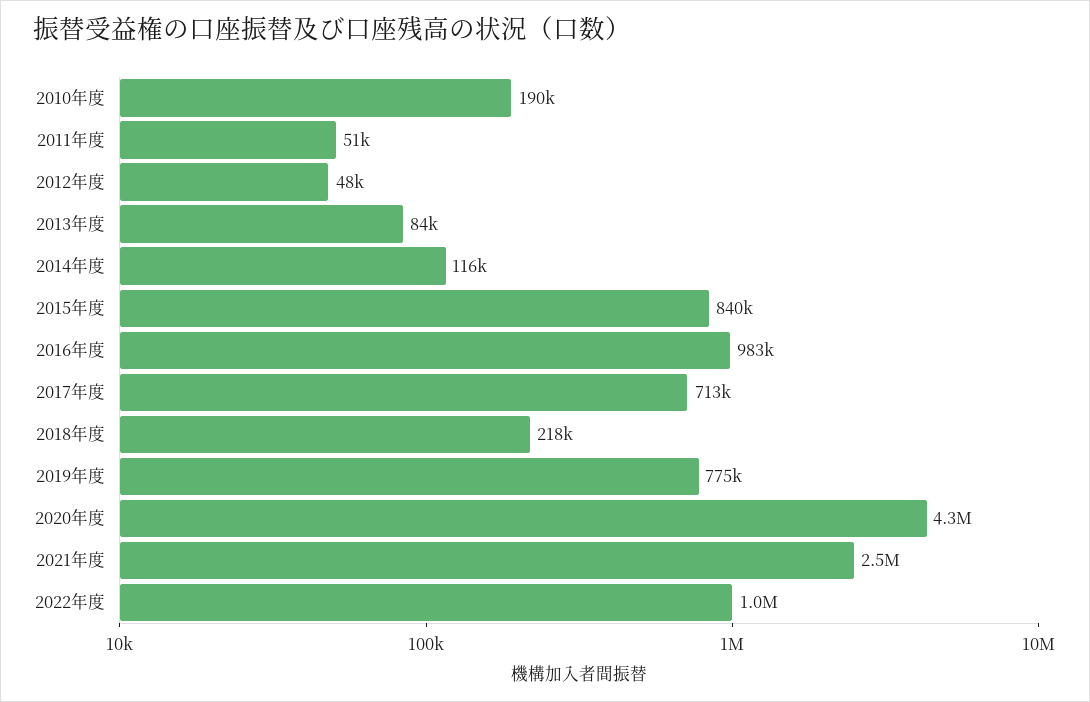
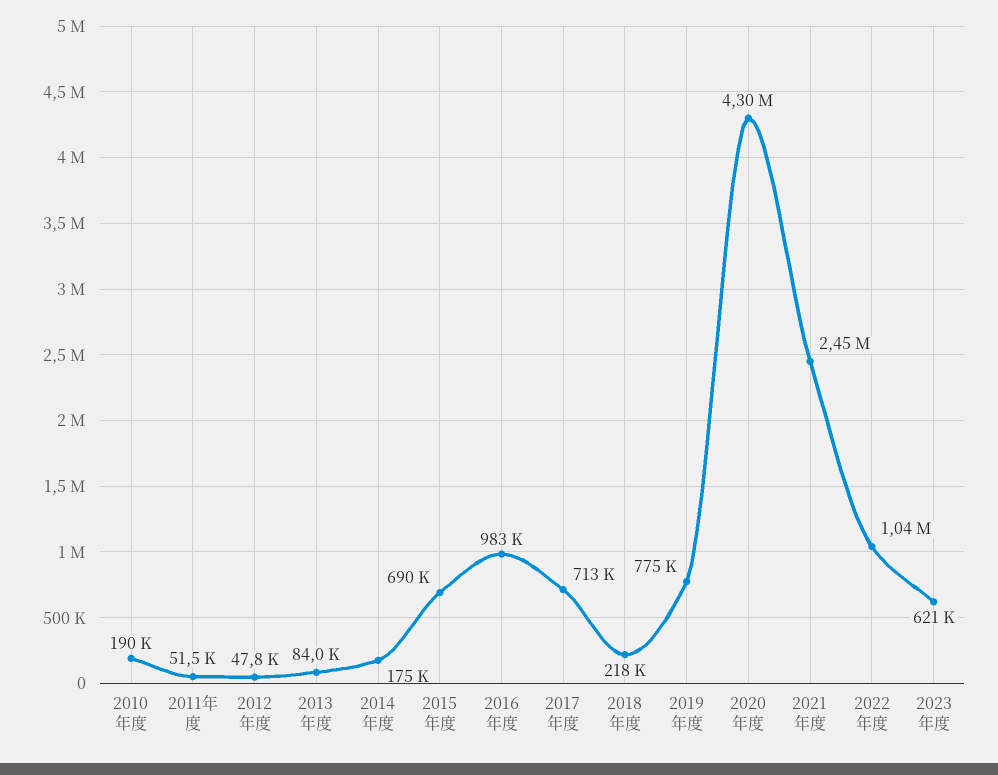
2014年度: 116000 -> 175000
2015年度: 840000 -> 690000
2023年度: none -> 621000

